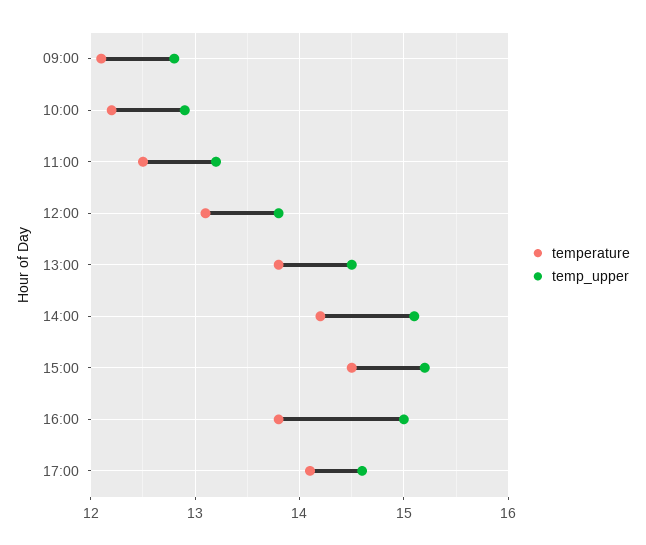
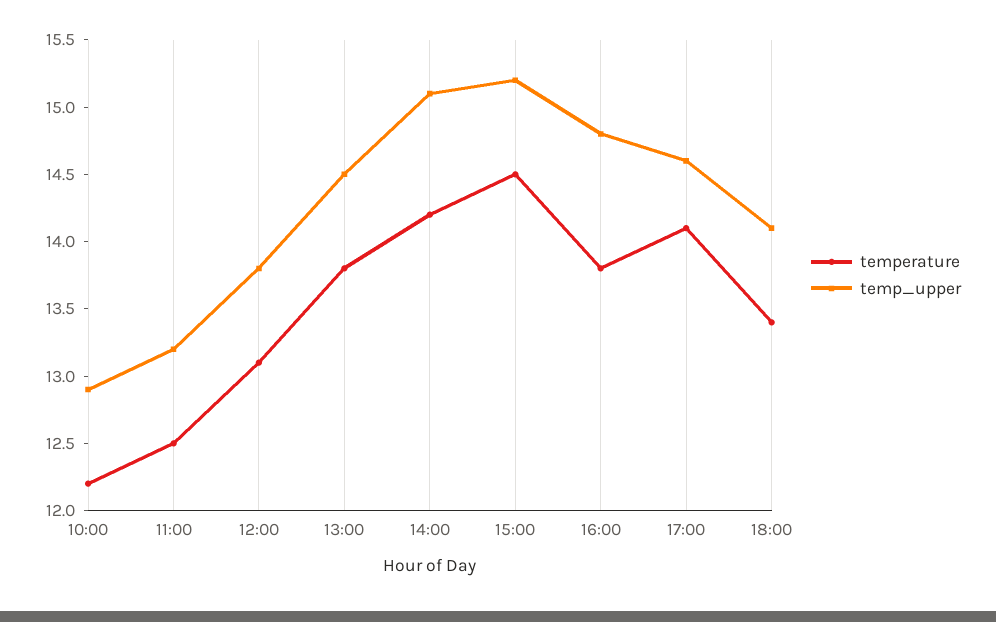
temperature, 09:00: 12.1 -> none
temp_upper, 09:00: 12.8 -> none
temp_upper, 16:00: 15 -> 14.8
temperature, 18:00: none -> 13.4
temp_upper, 18:00: none -> 14.1

